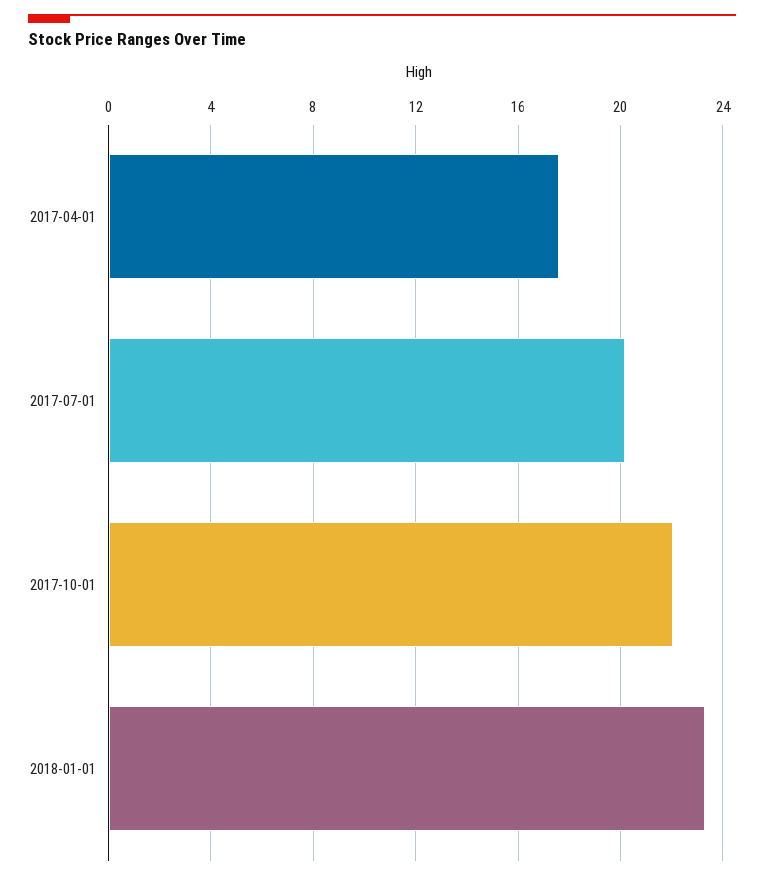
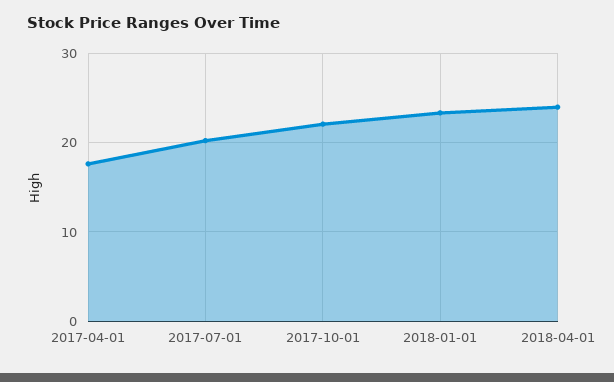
2018-04-01: none -> 24

